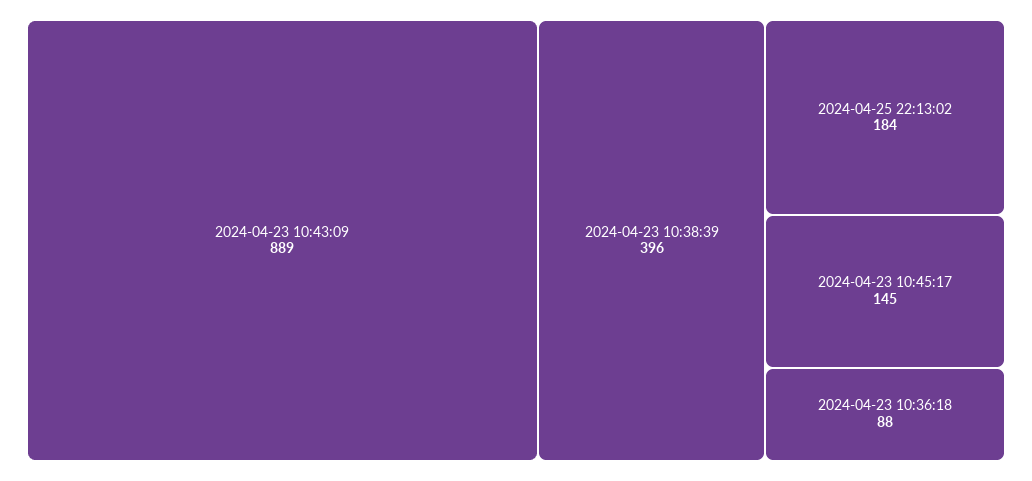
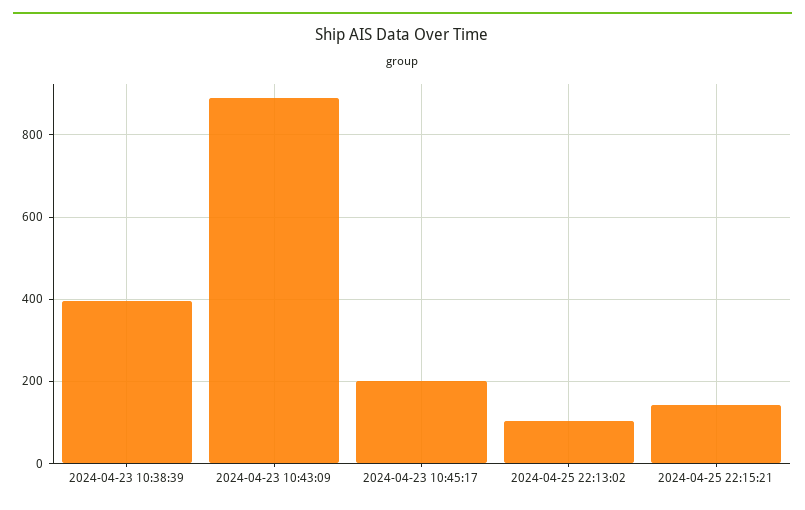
2024-04-25 22:13:02: 184 -> 100
2024-04-23 10:45:17: 145 -> 200
2024-04-23 10:36:18: 88 -> none
2024-04-25 22:15:21: none -> 140

